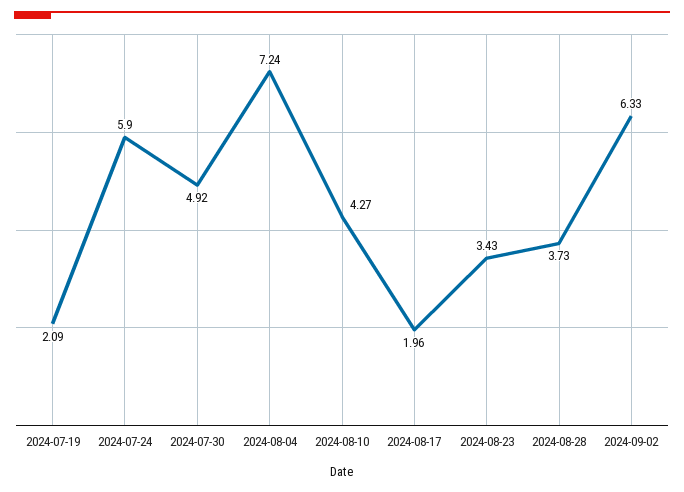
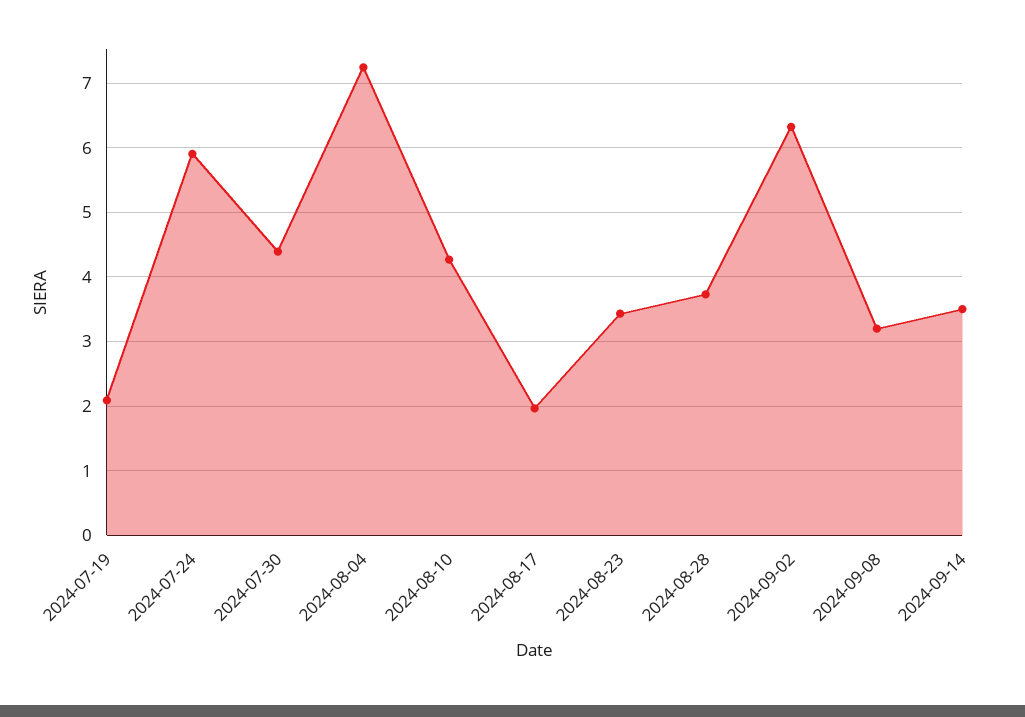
2024-07-30: 4.92 -> 4.4
2024-09-08: none -> 3.2
2024-09-14: none -> 3.5

